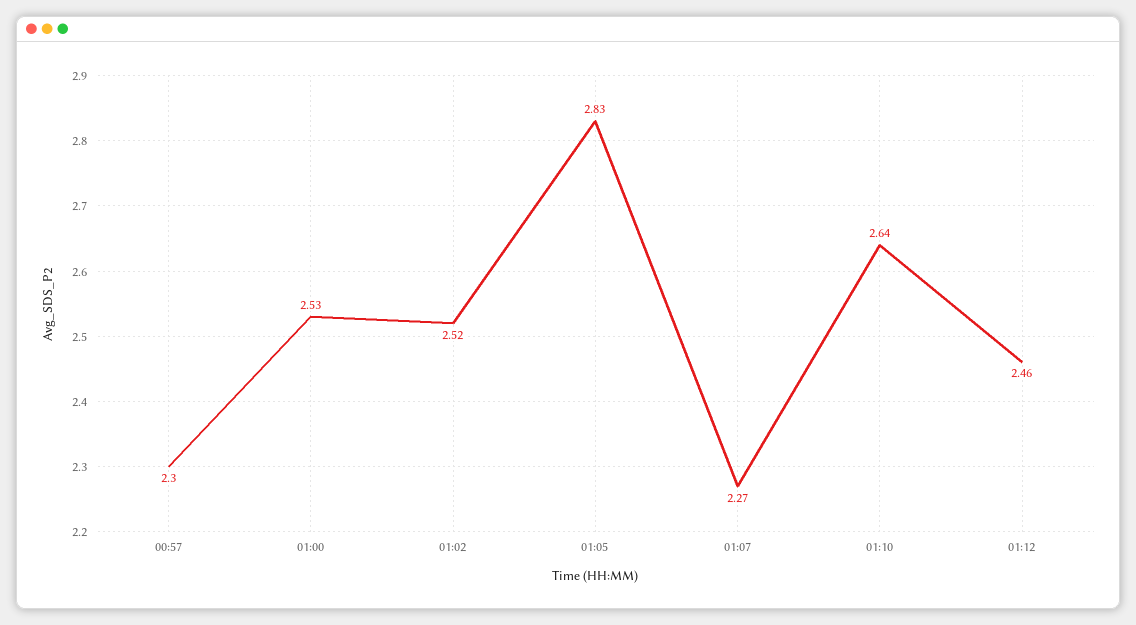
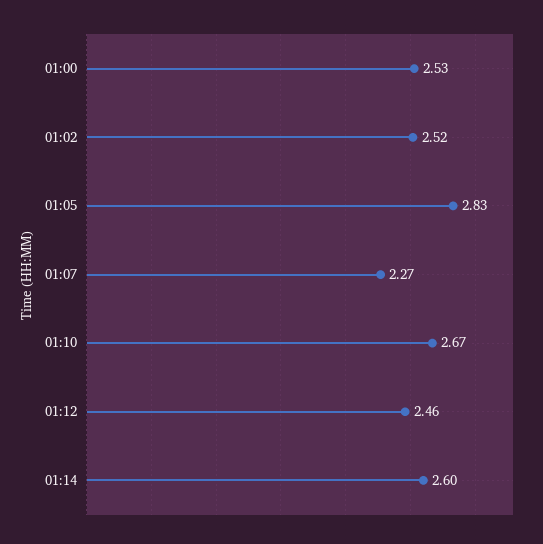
00:57: 2.3 -> none
01:10: 2.64 -> 2.67
01:14: none -> 2.6

